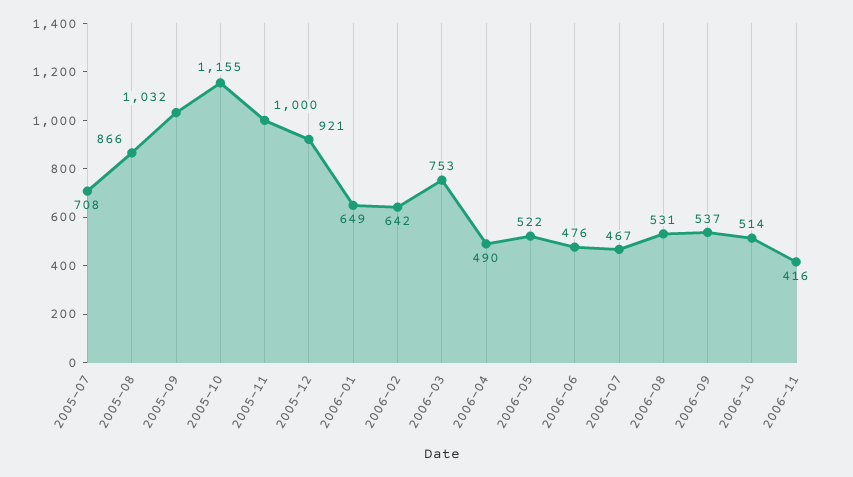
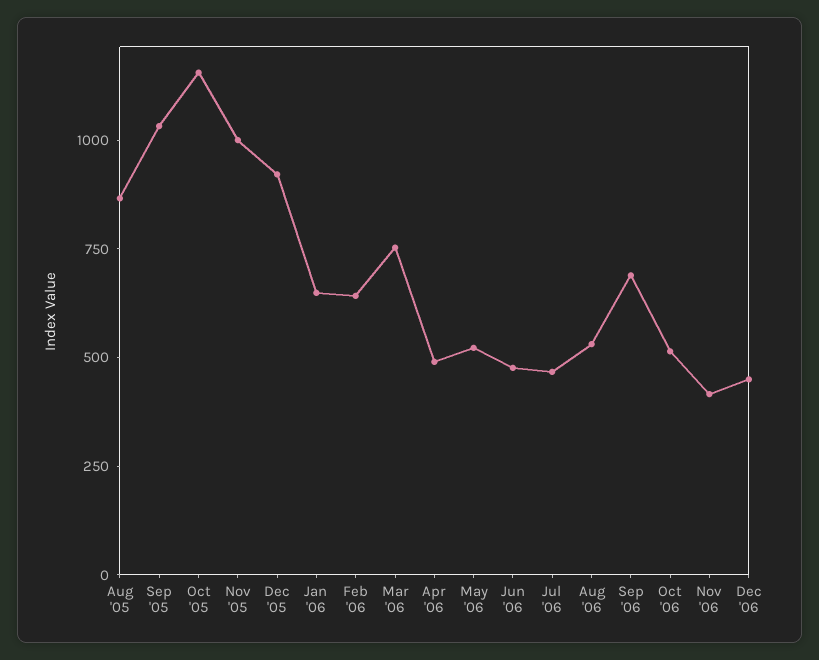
2005-07: 708 -> none
2006-09: 537 -> 700
Dec '06: none -> 450

